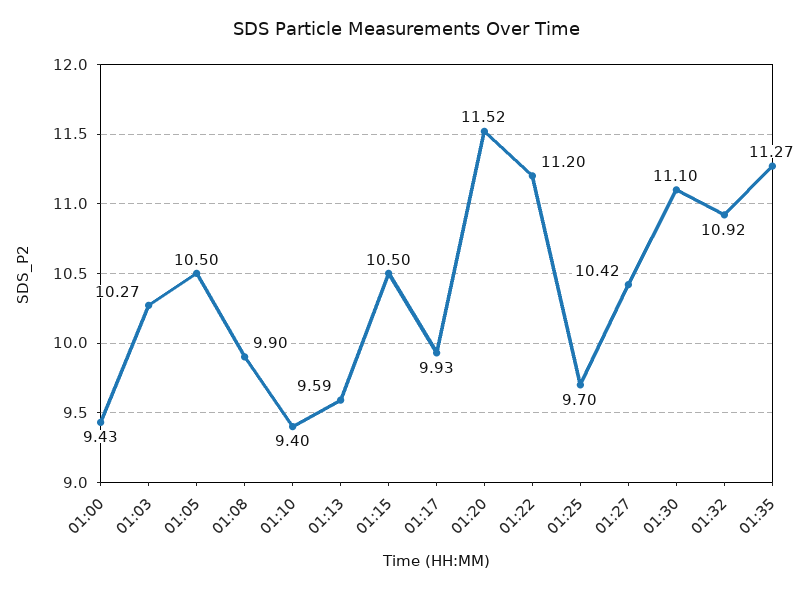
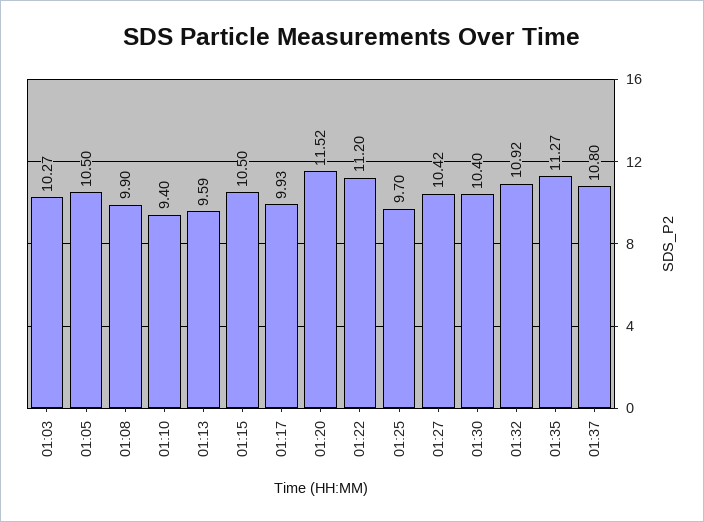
01:00: 9.43 -> none
01:30: 11.1 -> 10.4
01:37: none -> 10.8

